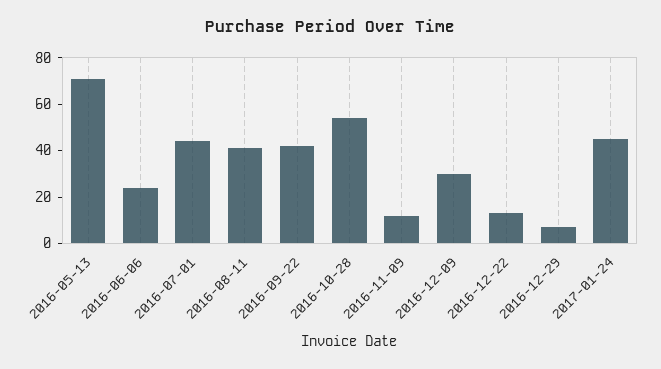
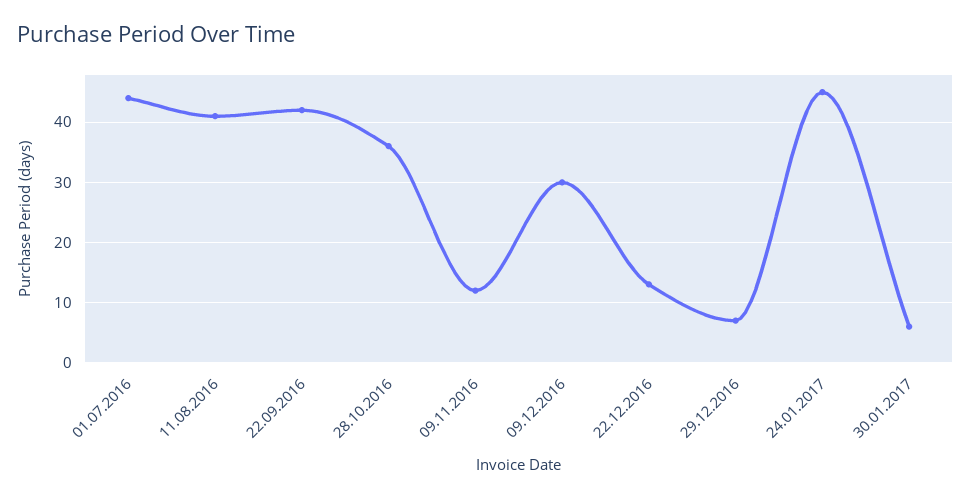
2016-05-13: 70 -> none
2016-06-06: 25 -> none
2016-10-28: 55 -> 36
30.01.2017: none -> 6

